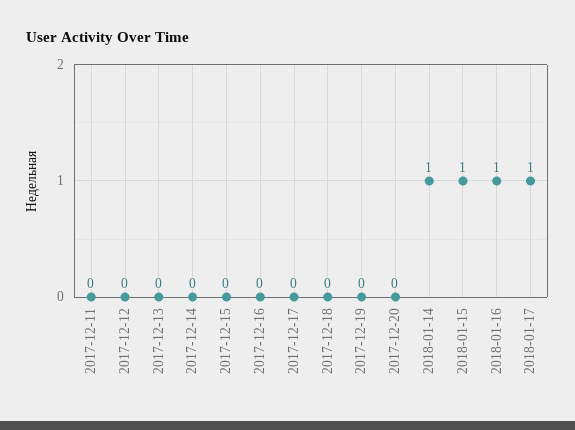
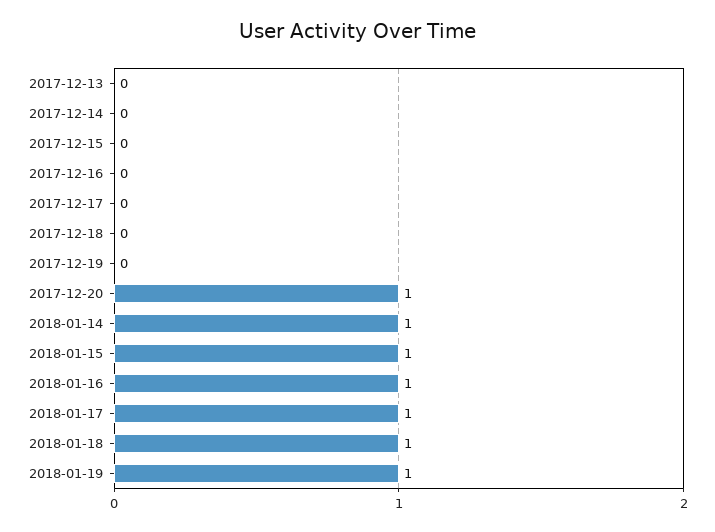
2017-12-11: 0 -> none
2017-12-12: 0 -> none
2017-12-20: 0 -> 1
2018-01-18: none -> 1
2018-01-19: none -> 1

